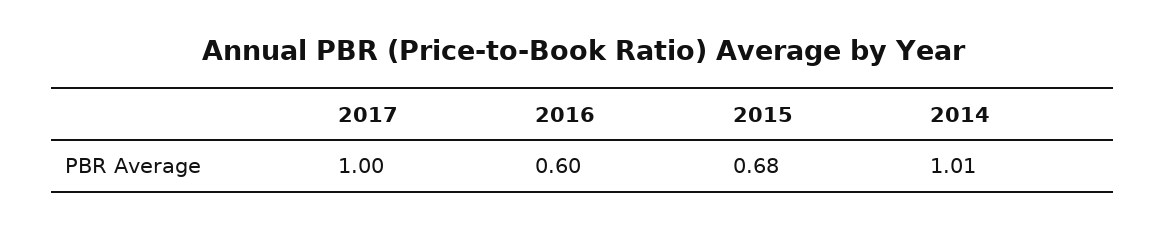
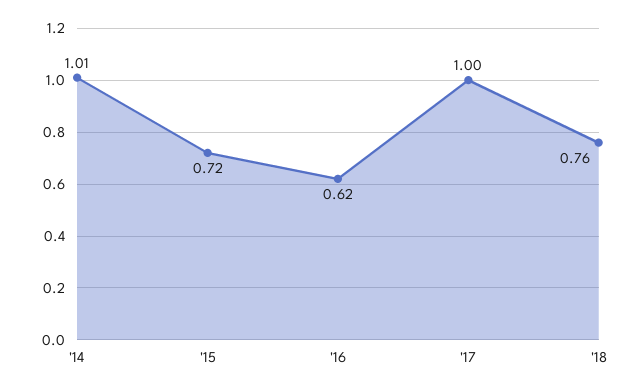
2016: 0.6 -> 0.62
2015: 0.68 -> 0.72
'18: none -> 0.76

